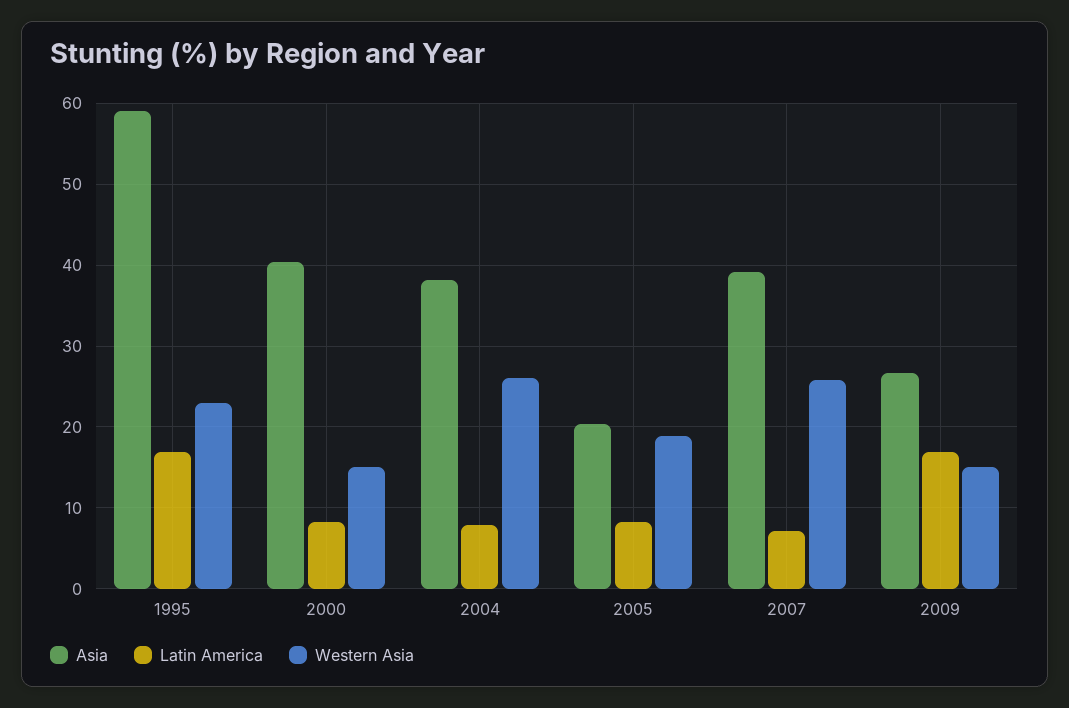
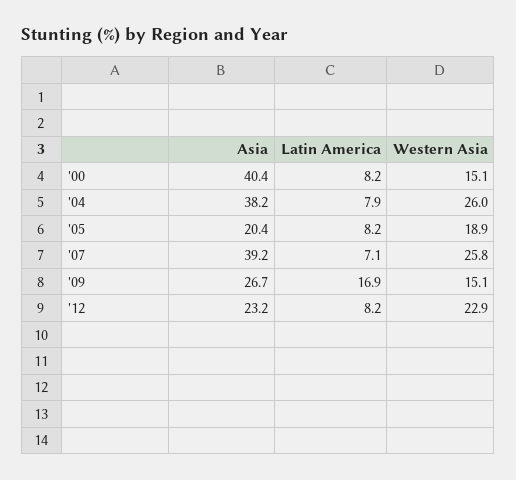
Asia, 1995: 59 -> none
Latin America, 1995: 17 -> none
Western Asia, 1995: 23 -> none
Asia, '12: none -> 23.2
Latin America, '12: none -> 8.2
Western Asia, '12: none -> 22.9

